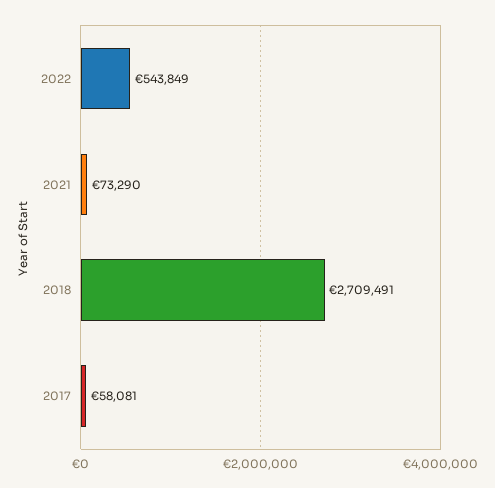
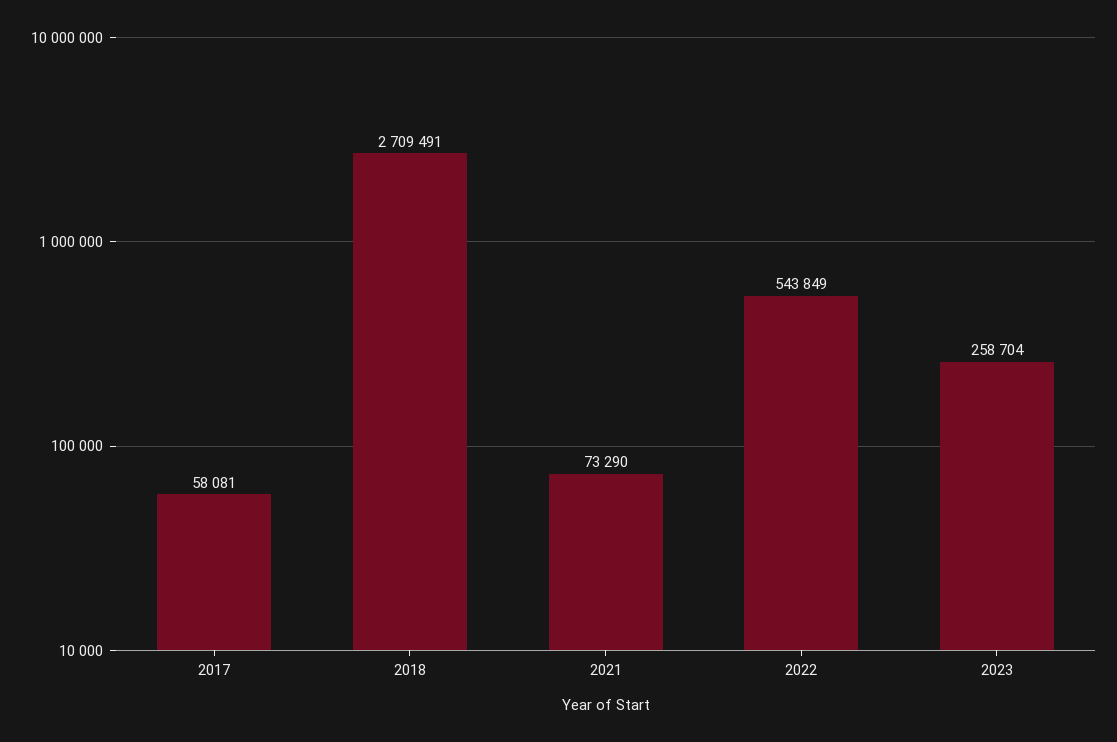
2023: none -> 258704

